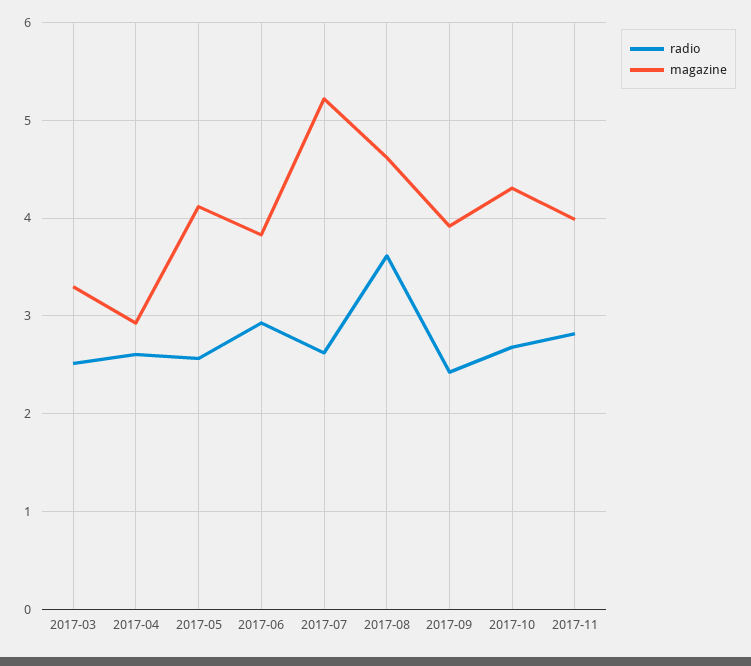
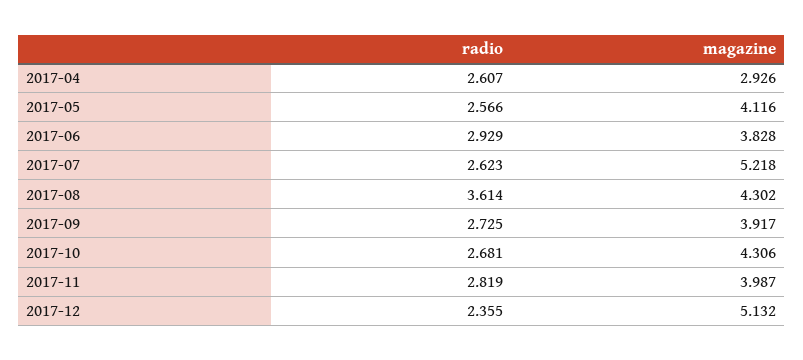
radio, 2017-03: 2.5 -> none
magazine, 2017-03: 3.3 -> none
magazine, 2017-08: 4.6 -> 4.302
radio, 2017-09: 2.4 -> 2.725
radio, 2017-12: none -> 2.355
magazine, 2017-12: none -> 5.132

